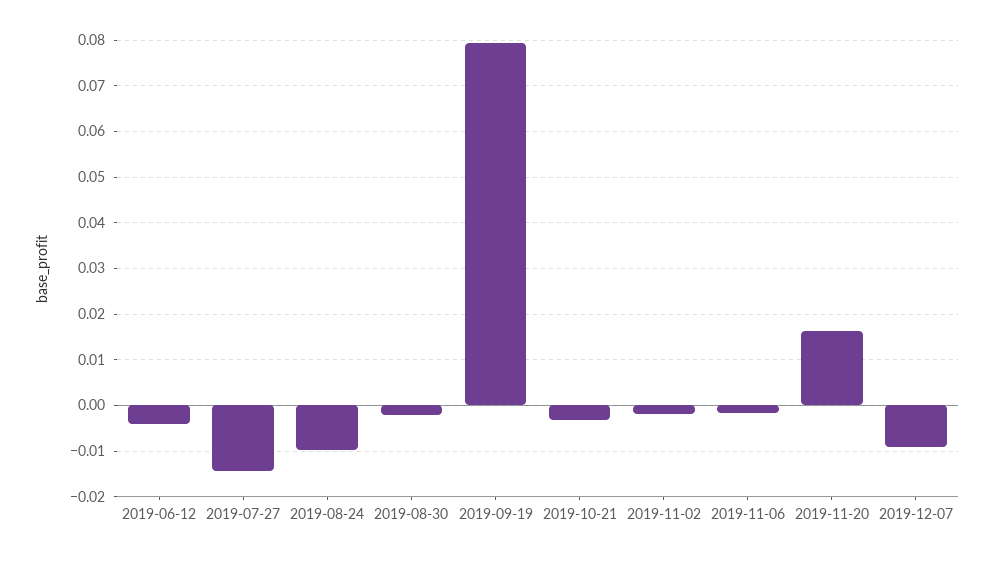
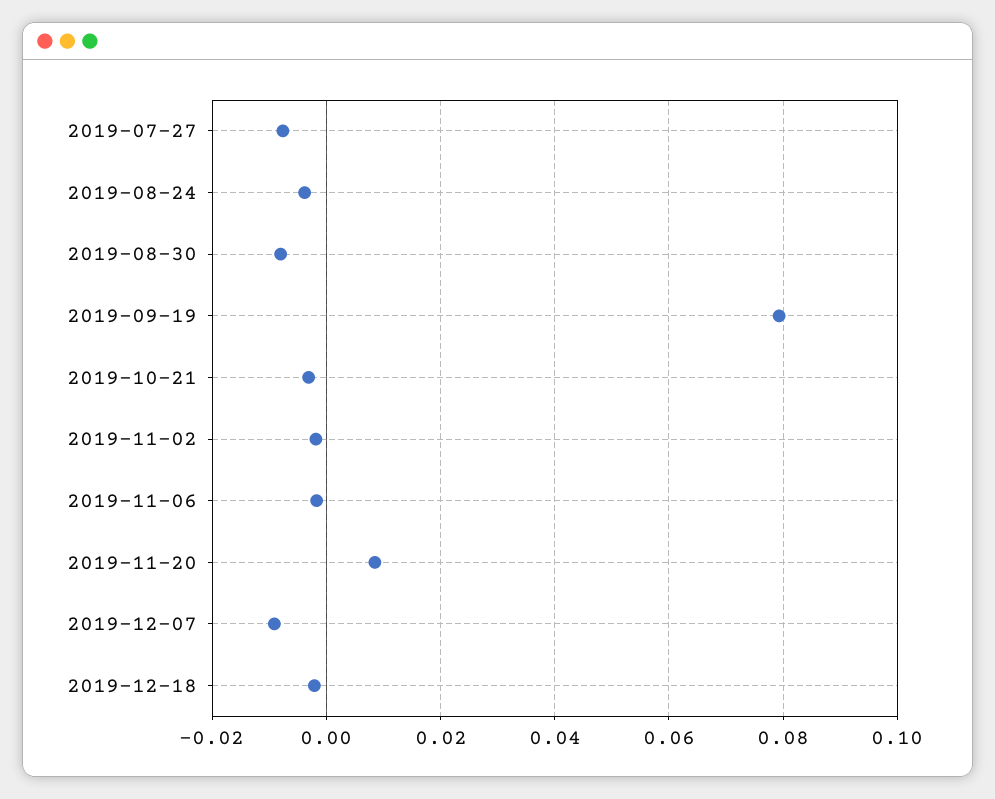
2019-06-12: -0.004 -> none
2019-07-27: -0.014 -> -0.008
2019-08-24: -0.01 -> -0.004
2019-08-30: -0.002 -> -0.008
2019-11-20: 0.016 -> 0.008
2019-12-18: none -> -0.002

